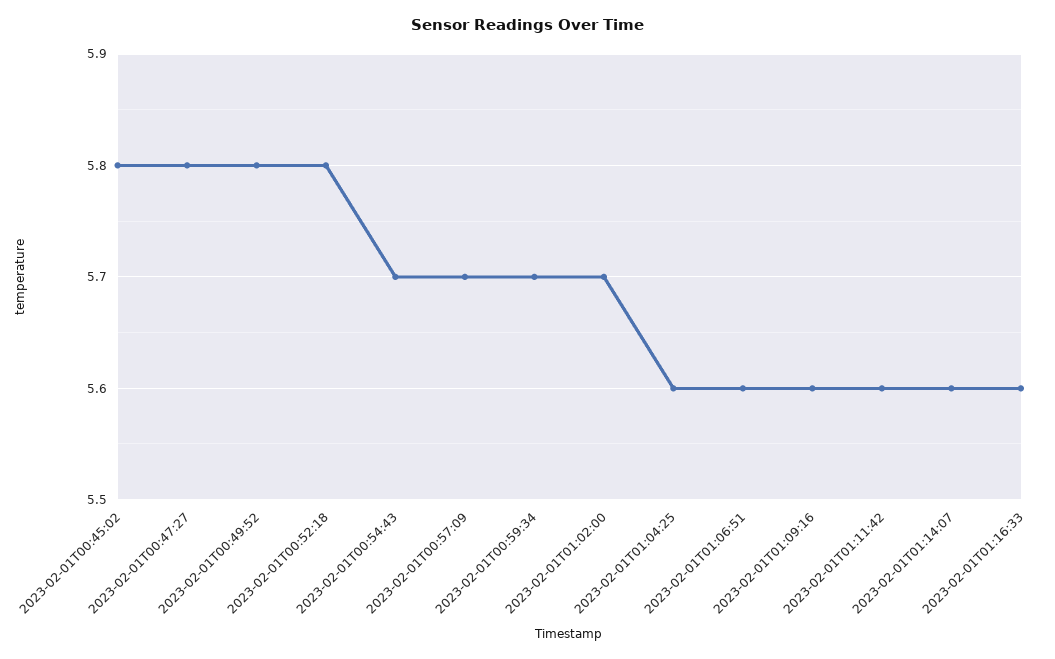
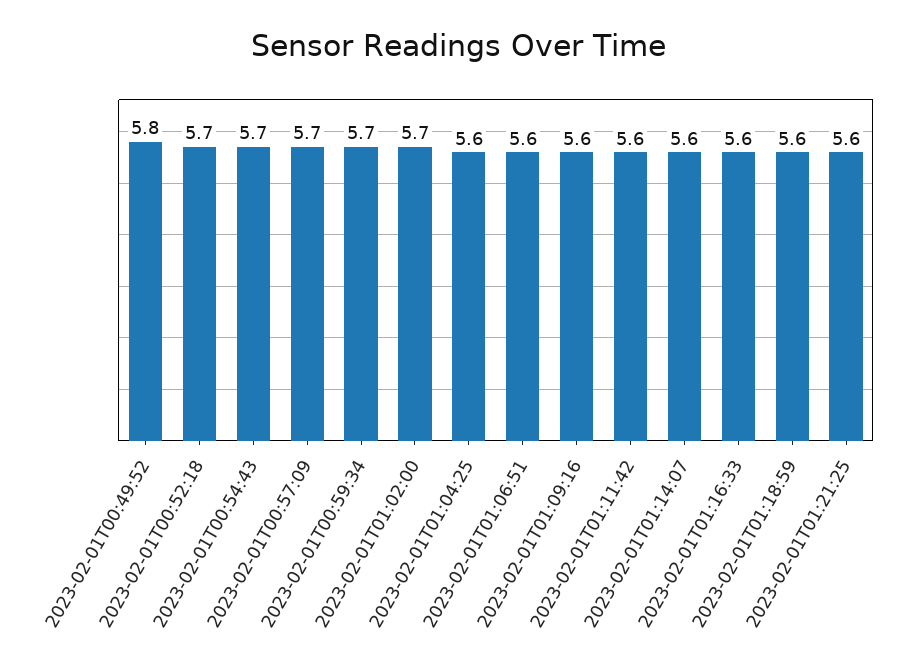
2023-02-01T00:45:02: 5.8 -> none
2023-02-01T00:47:27: 5.8 -> none
2023-02-01T00:52:18: 5.8 -> 5.7
2023-02-01T01:18:59: none -> 5.6
2023-02-01T01:21:25: none -> 5.6

